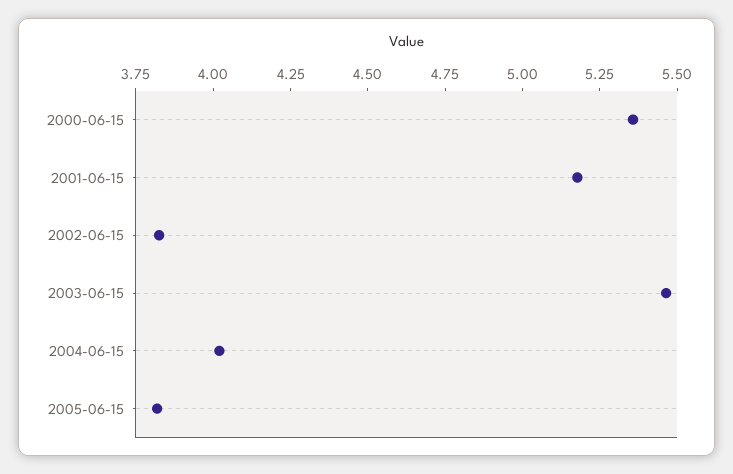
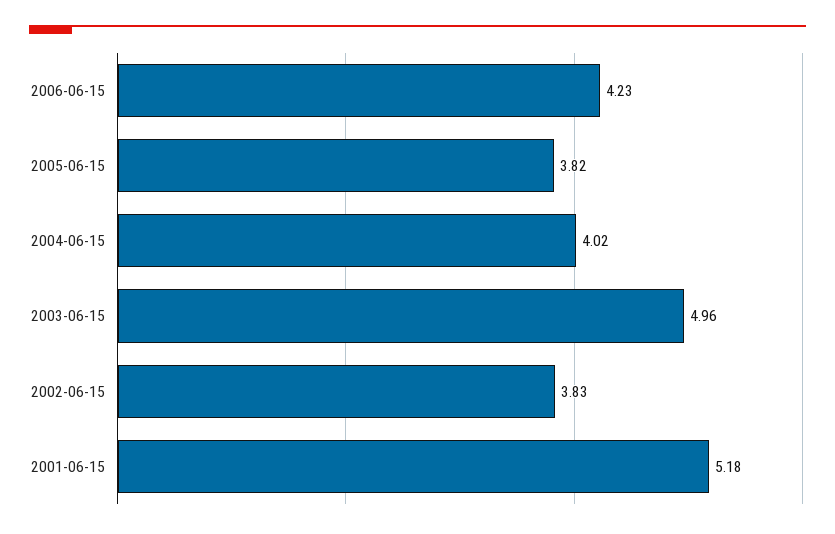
2000-06-15: 5.35 -> none
2003-06-15: 5.45 -> 4.96
2006-06-15: none -> 4.23

